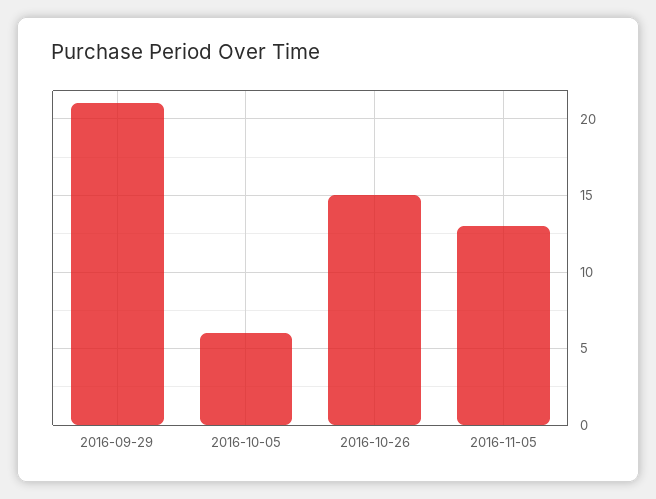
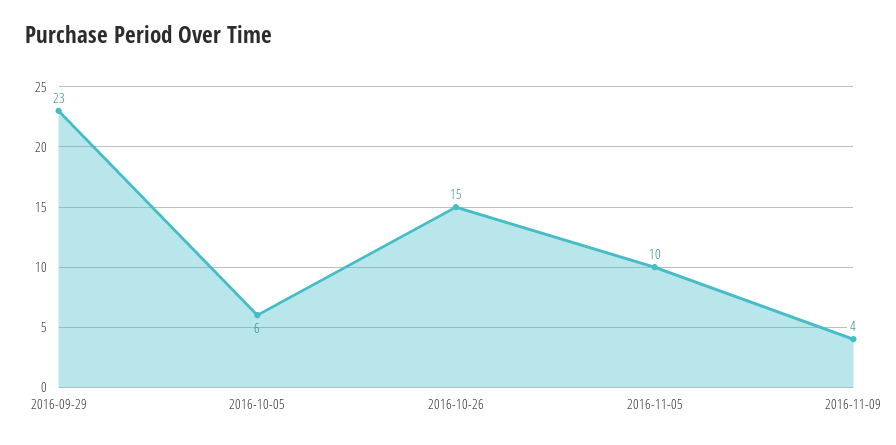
2016-09-29: 21 -> 23
2016-11-05: 13 -> 10
2016-11-09: none -> 4

